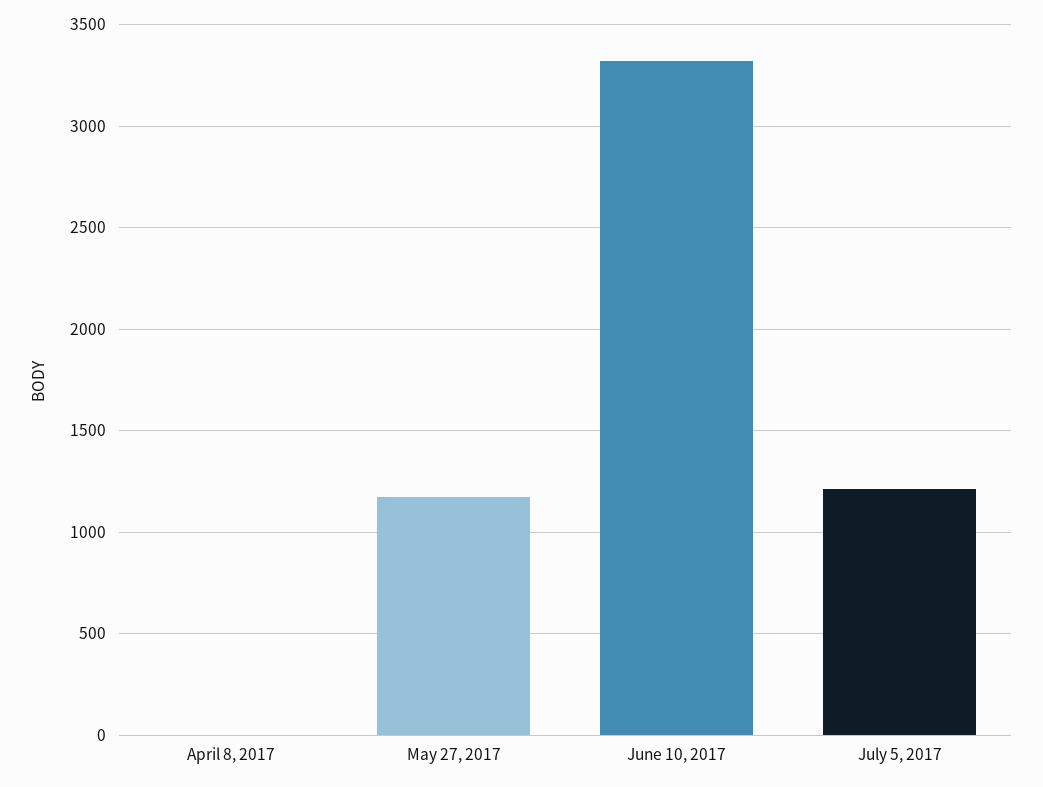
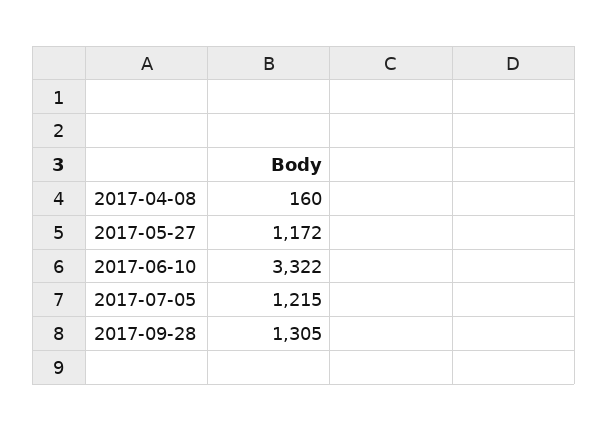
April 8, 2017: 0 -> 160
2017-09-28: none -> 1305

